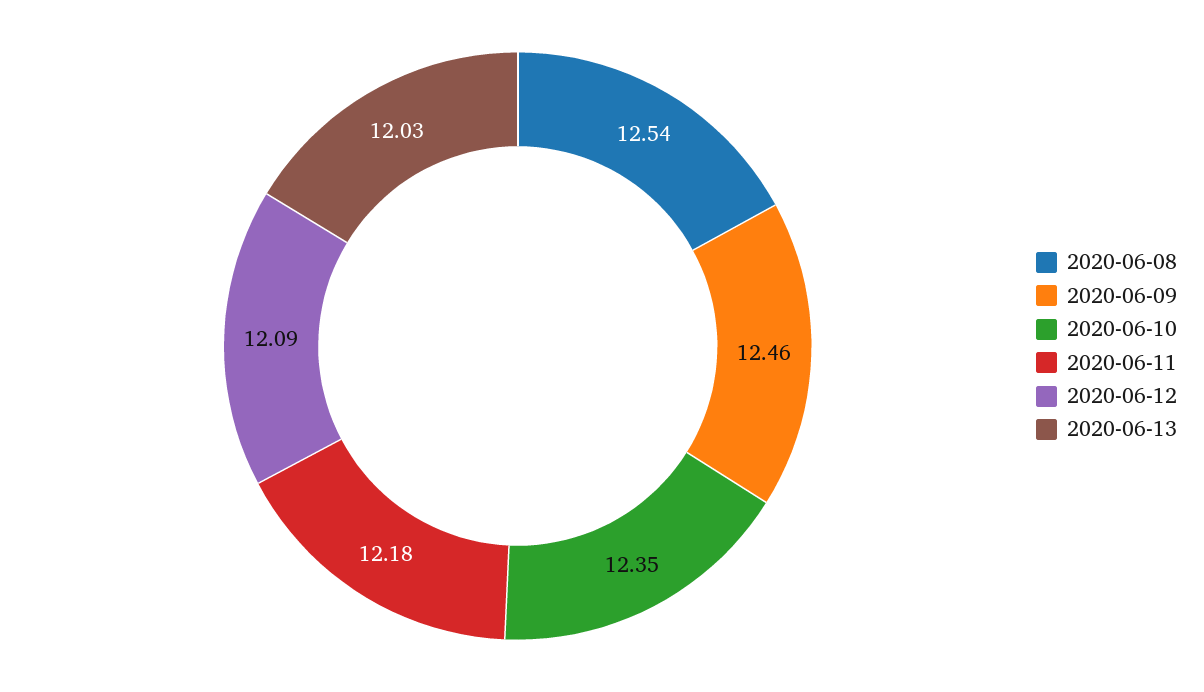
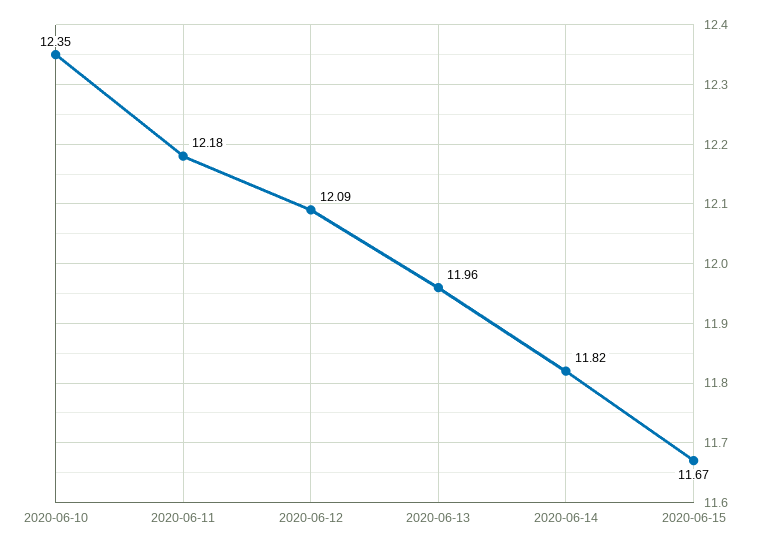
2020-06-08: 12.54 -> none
2020-06-09: 12.46 -> none
2020-06-13: 12.03 -> 11.96
2020-06-14: none -> 11.82
2020-06-15: none -> 11.67

